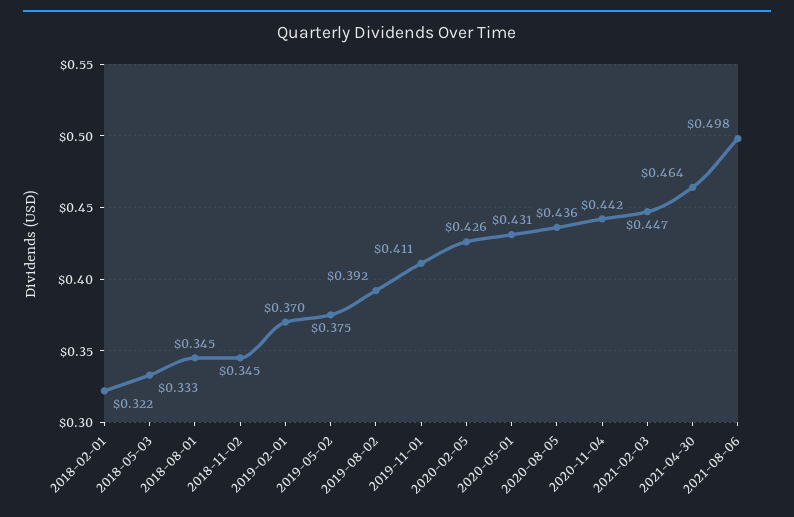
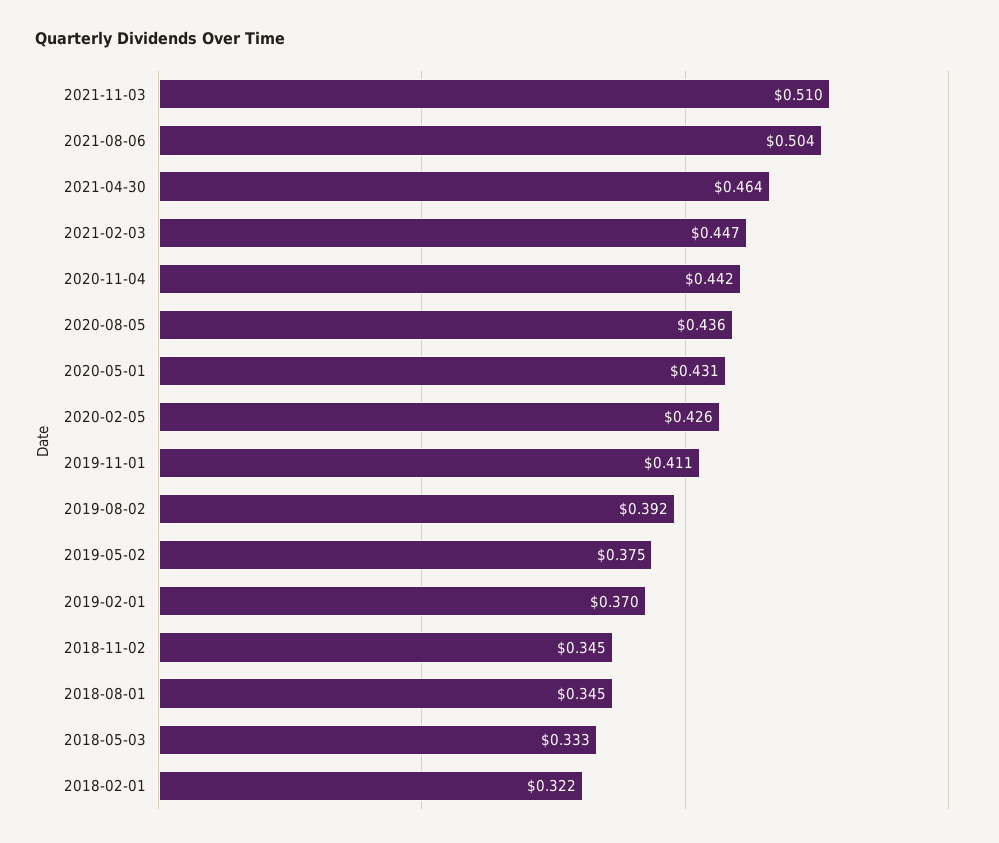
2021-08-06: 0.498 -> 0.504
2021-11-03: none -> 0.51

